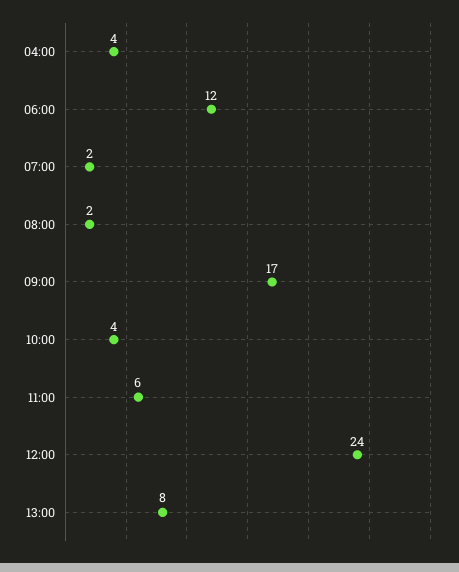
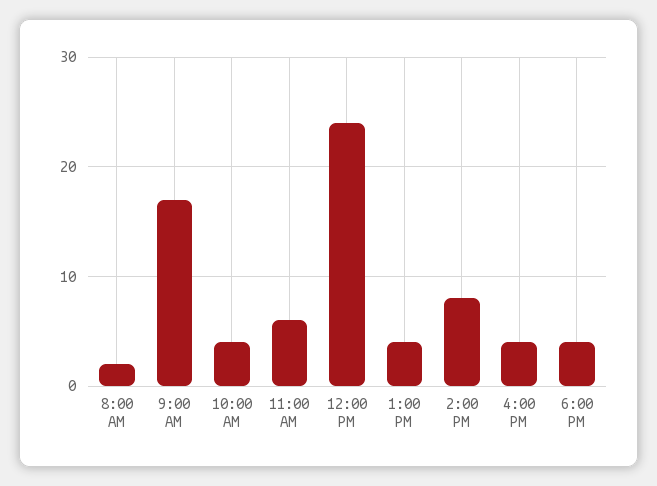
04:00: 4 -> none
06:00: 12 -> none
07:00: 2 -> none
13:00: 8 -> 4
2:00 PM: none -> 8
4:00 PM: none -> 4
6:00 PM: none -> 4

